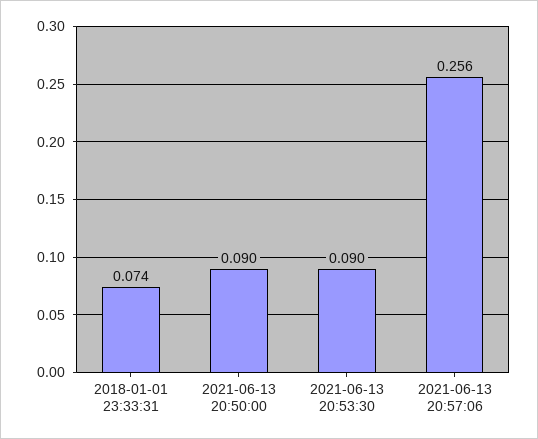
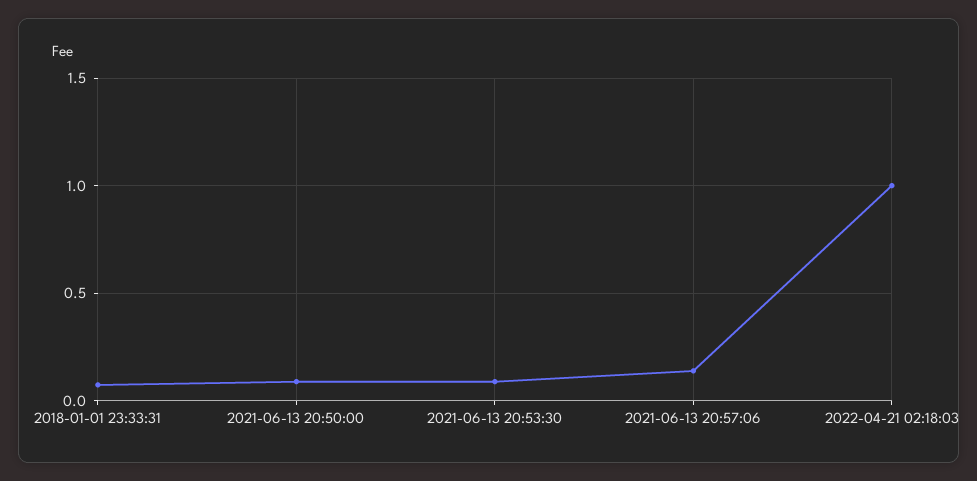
2021-06-13 20:57:06: 0.256 -> 0.15
2022-04-21 02:18:03: none -> 1

